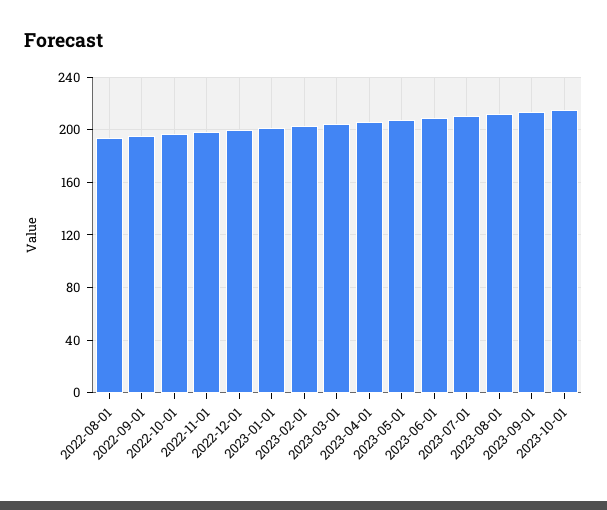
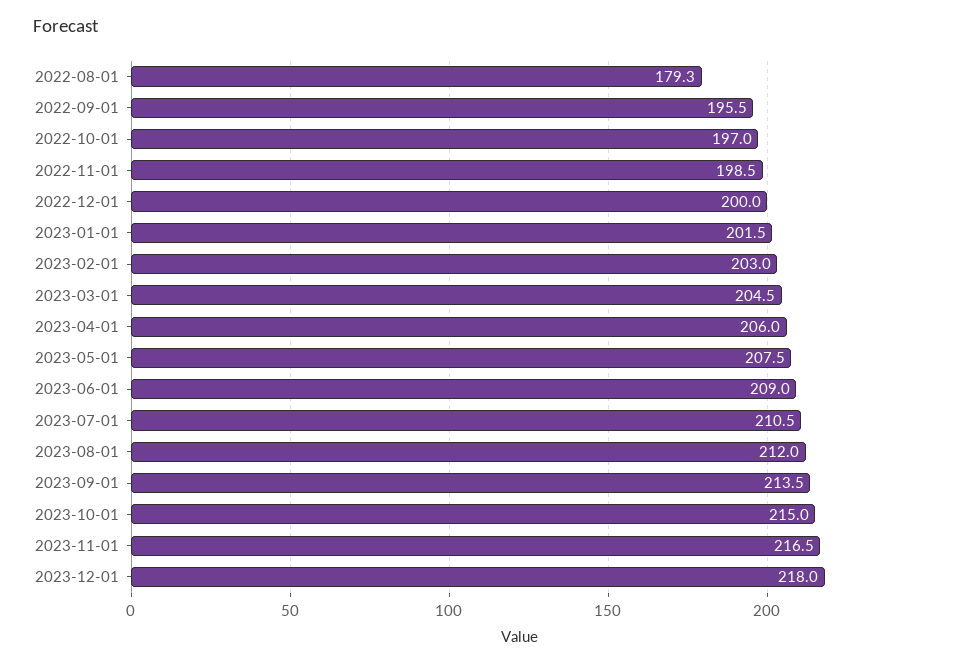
2022-08-01: 195 -> 179.3
2023-11-01: none -> 216.5
2023-12-01: none -> 218

